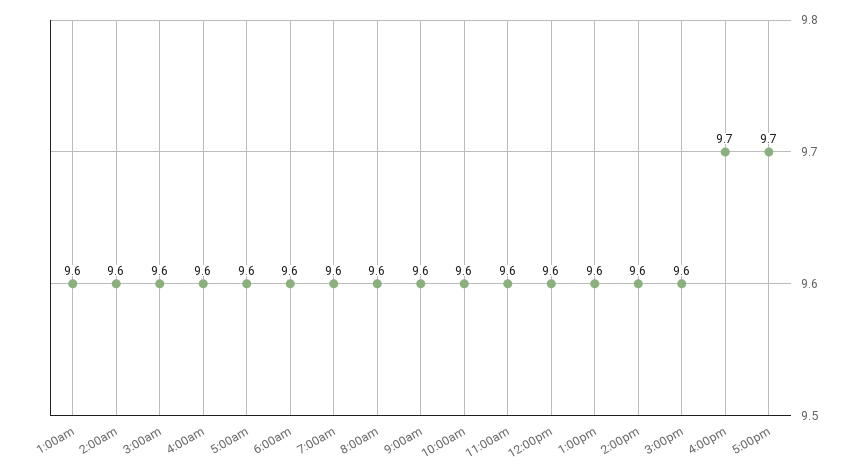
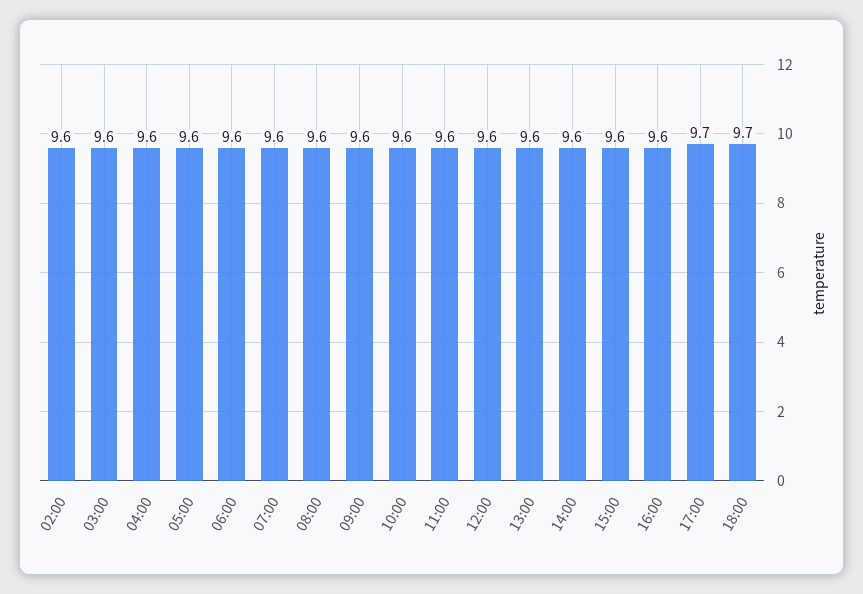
1:00am: 9.6 -> none
4:00pm: 9.7 -> 9.6
18:00: none -> 9.7

